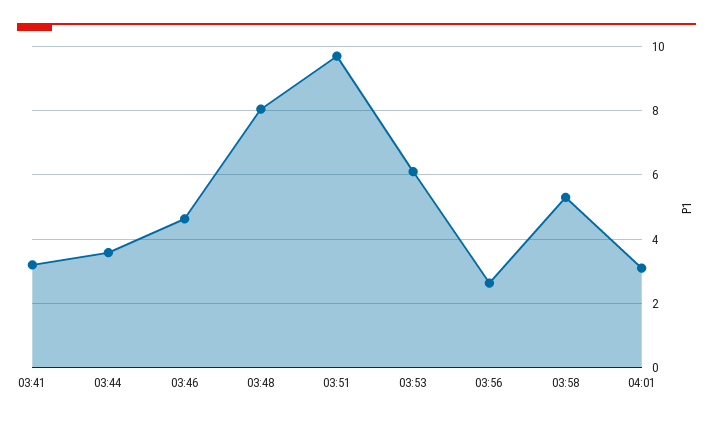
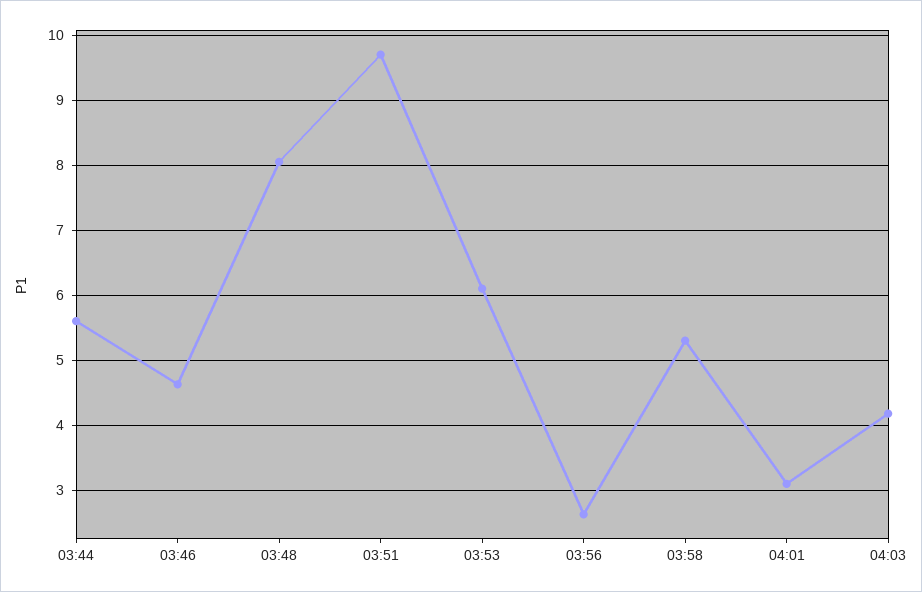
03:41: 3.2 -> none
03:44: 3.6 -> 5.6
04:03: none -> 4.2

